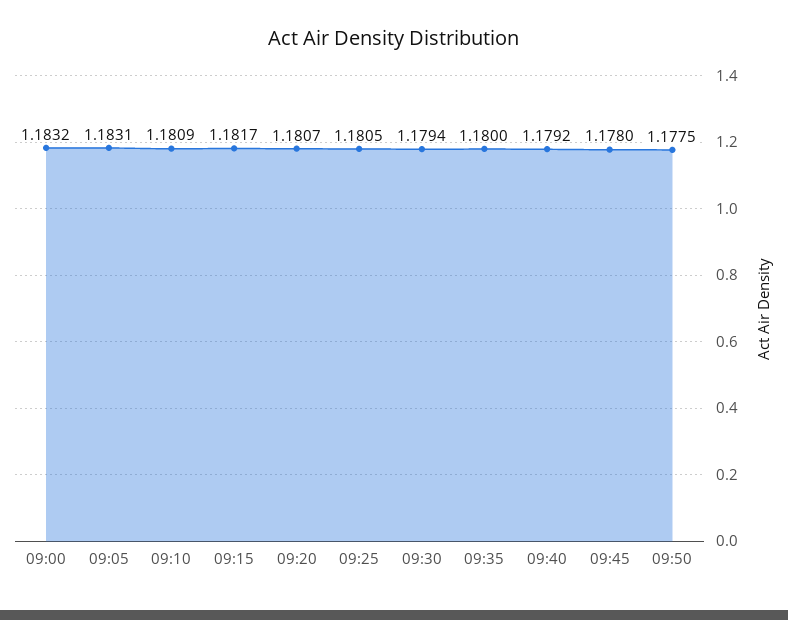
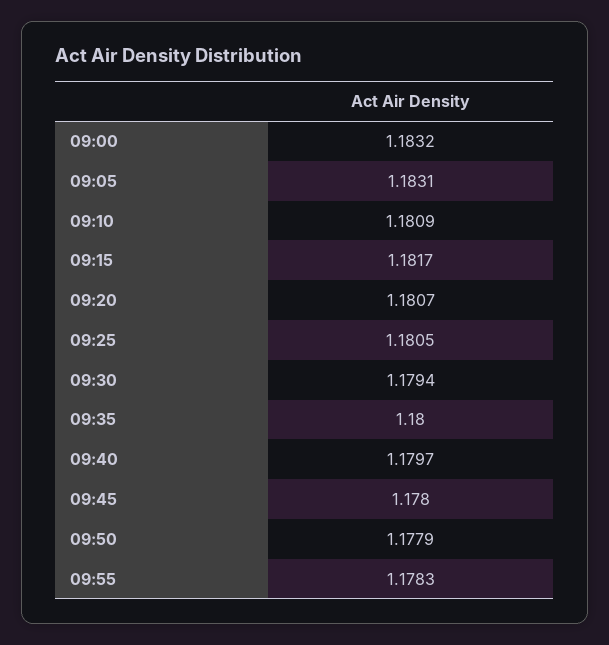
09:40: 1.1792 -> 1.1797
09:50: 1.1775 -> 1.1779
09:55: none -> 1.1783

